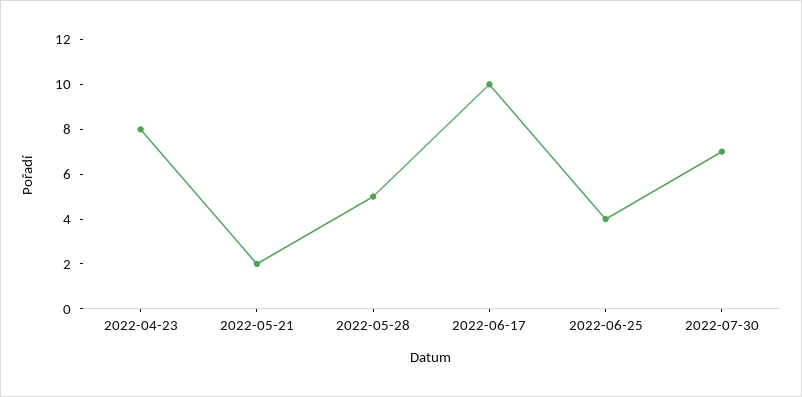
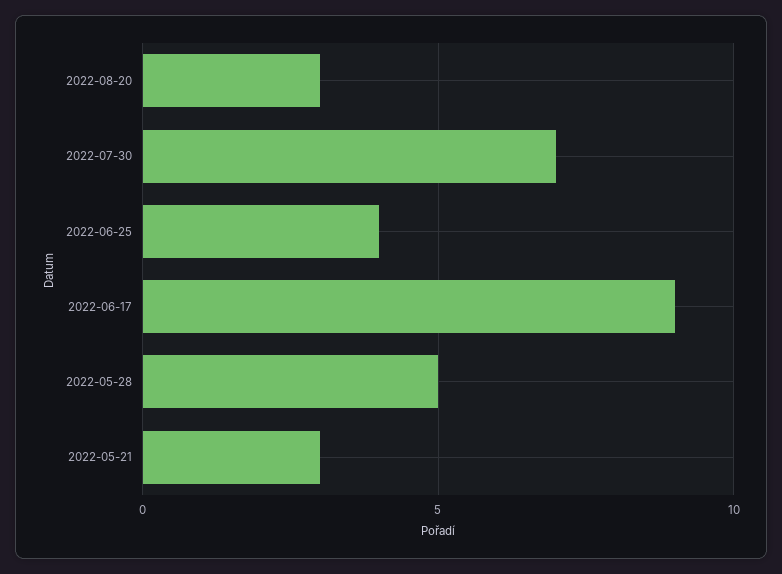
2022-04-23: 8 -> none
2022-05-21: 2 -> 3
2022-06-17: 10 -> 9
2022-08-20: none -> 3

